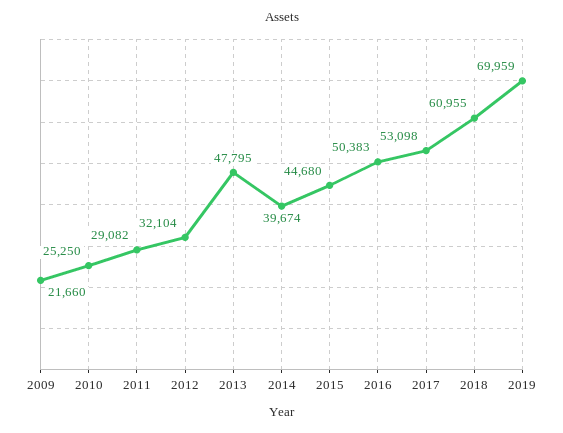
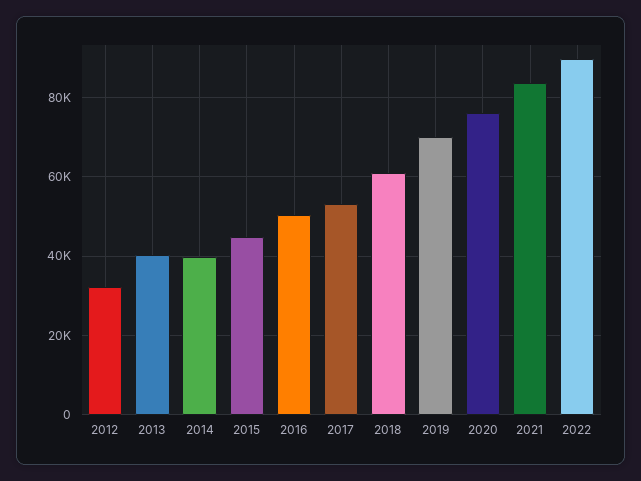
2009: 21660 -> none
2010: 25250 -> none
2011: 29082 -> none
2013: 47795 -> 40000
2020: none -> 76000
2021: none -> 84000
2022: none -> 90000

